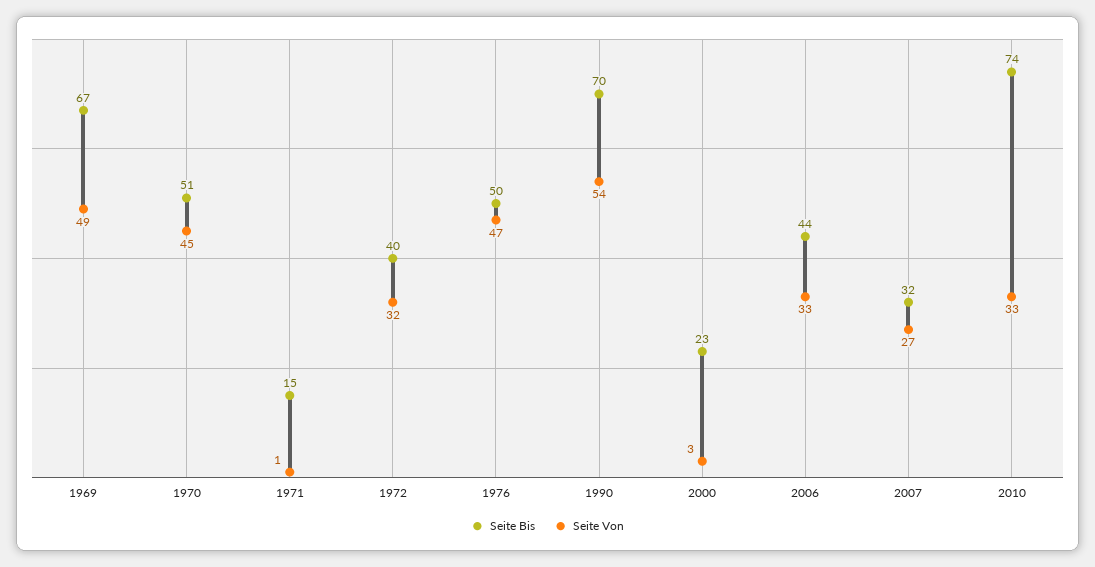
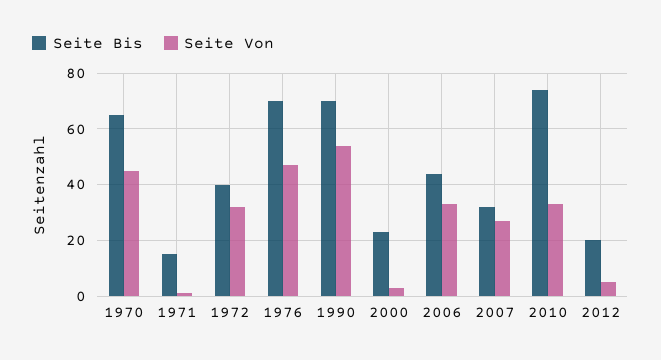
Seite Bis, 1969: 67 -> none
Seite Von, 1969: 49 -> none
Seite Bis, 1970: 51 -> 65
Seite Bis, 1976: 50 -> 70
Seite Bis, 2012: none -> 20
Seite Von, 2012: none -> 5

